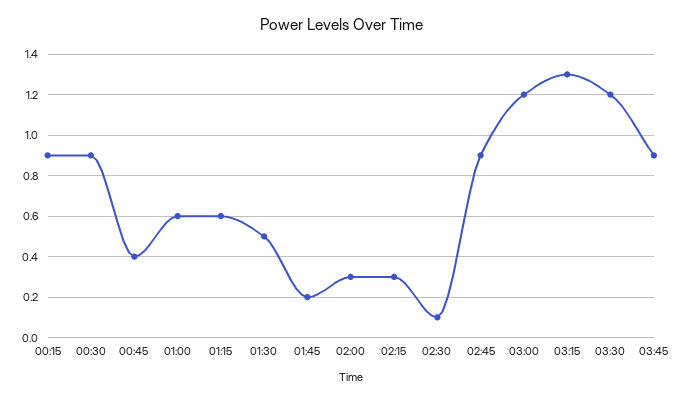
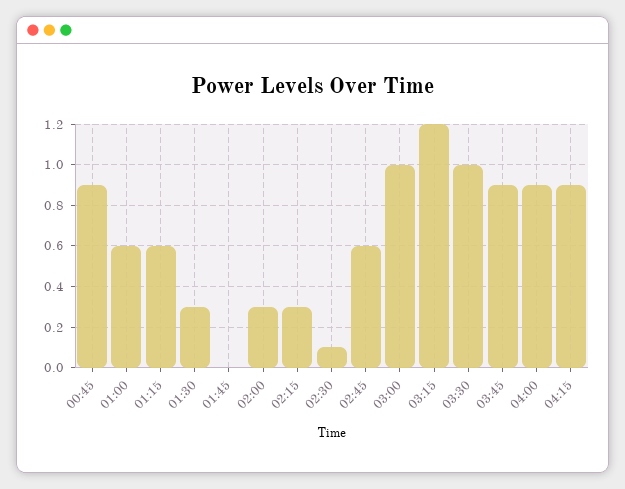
00:15: 0.9 -> none
00:30: 0.9 -> none
00:45: 0.4 -> 0.9
01:30: 0.5 -> 0.3
01:45: 0.2 -> 0
02:45: 0.9 -> 0.6
03:00: 1.2 -> 1
03:15: 1.3 -> 1.2
03:30: 1.2 -> 1
04:00: none -> 0.9
04:15: none -> 0.9

